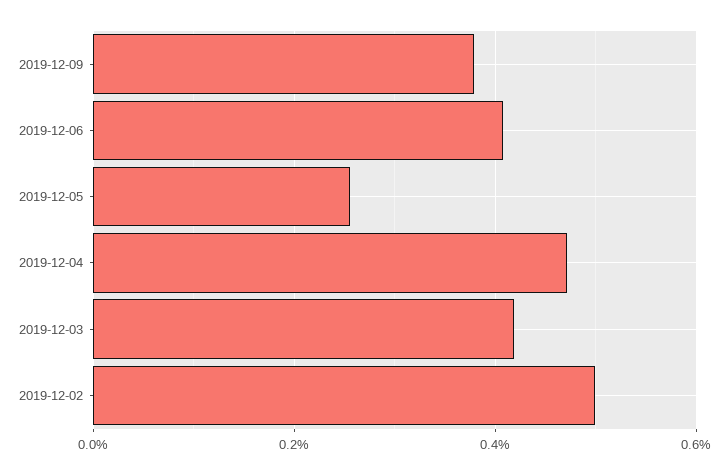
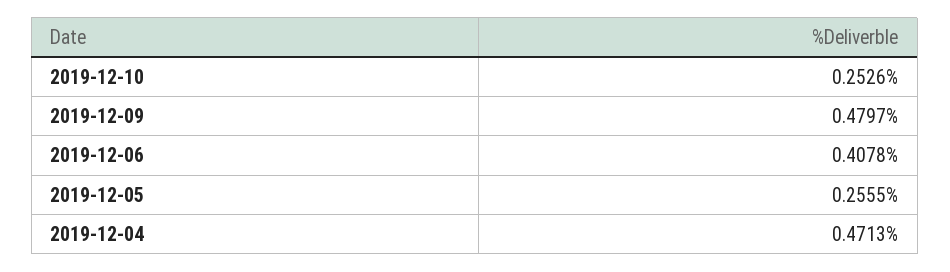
2019-12-09: 0.38 -> 0.4797
2019-12-03: 0.42 -> none
2019-12-02: 0.5 -> none
2019-12-10: none -> 0.2526

